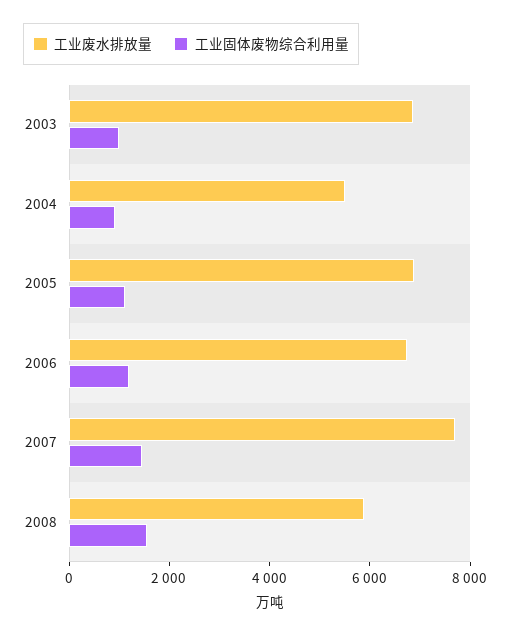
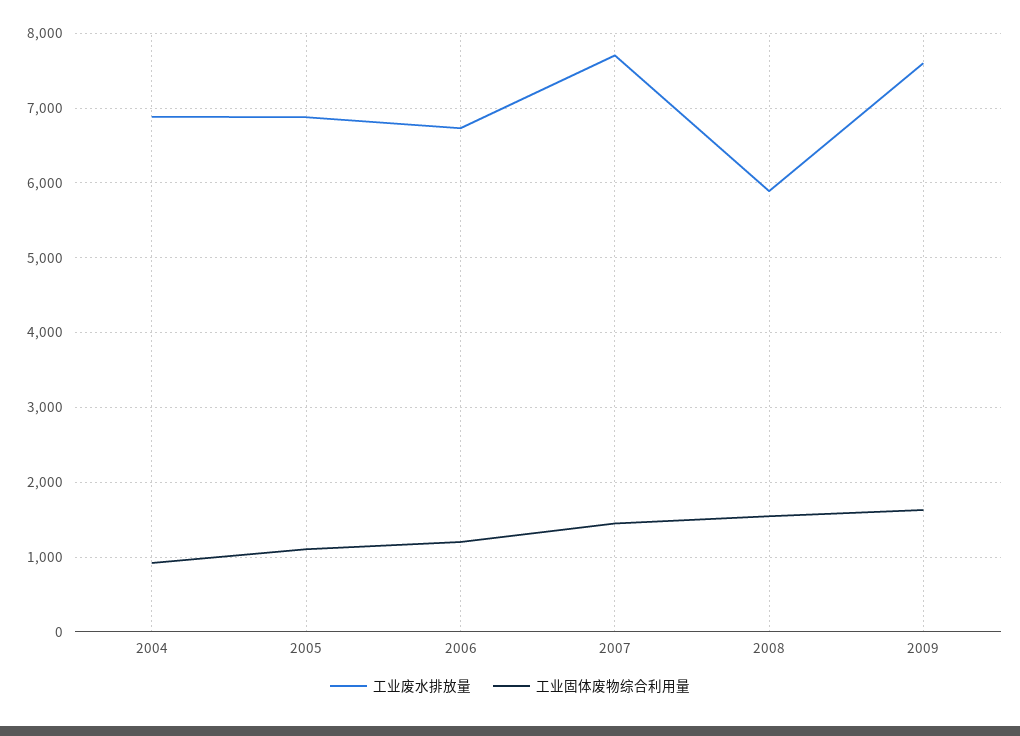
工业废水排放量, 2003: 7000 -> none
工业固体废物综合利用量, 2003: 1000 -> none
工业废水排放量, 2004: 5500 -> 6900
工业废水排放量, 2009: none -> 7600
工业固体废物综合利用量, 2009: none -> 1600

